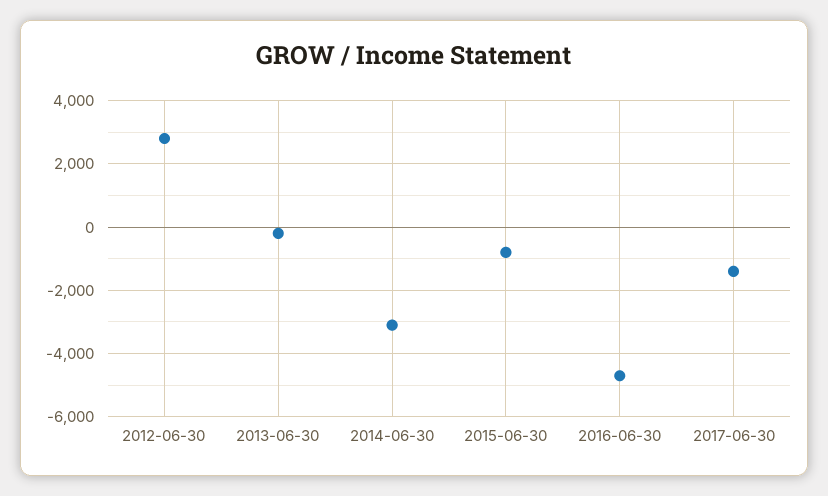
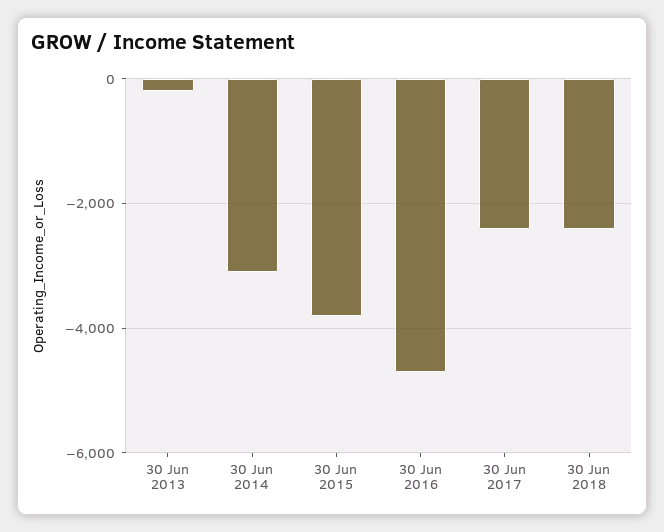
2012-06-30: 2800 -> none
2015-06-30: -800 -> -3800
2017-06-30: -1400 -> -2400
30 Jun 2018: none -> -2400

